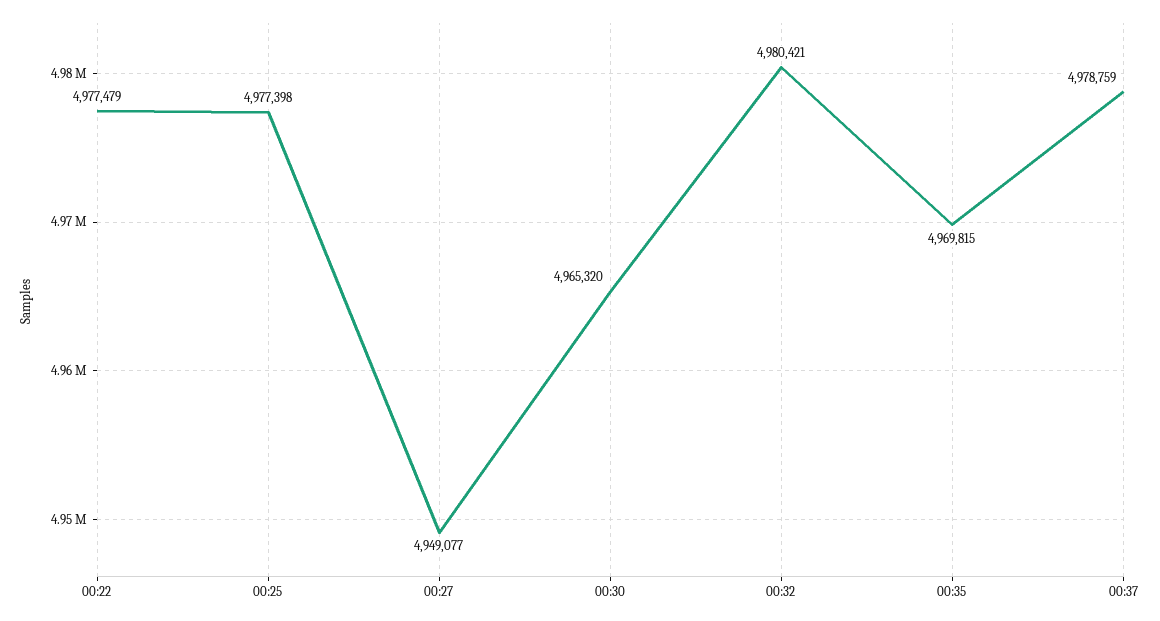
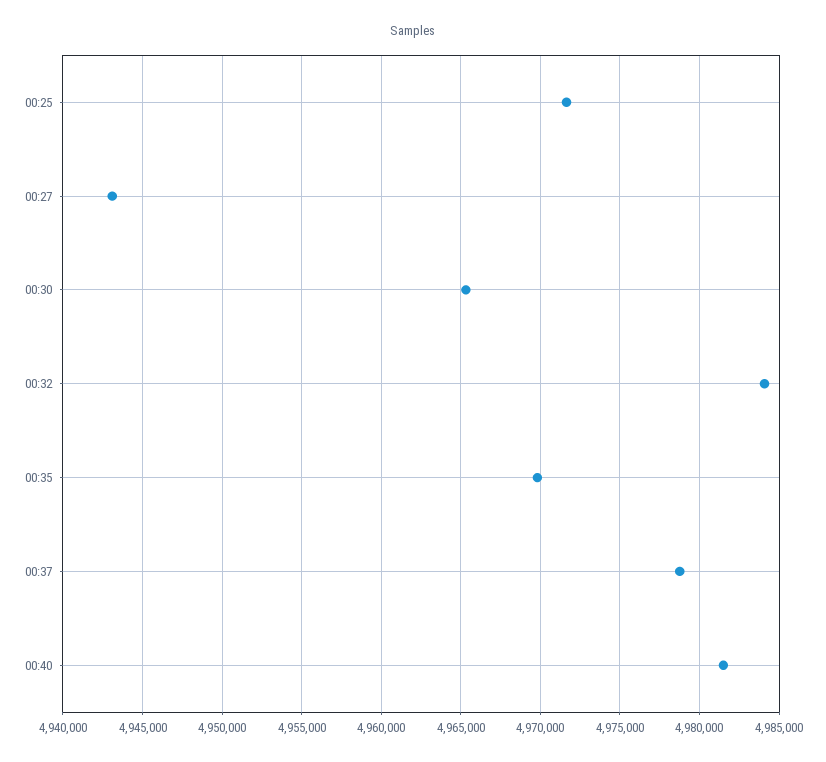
00:22: 4977479 -> none
00:25: 4977398 -> 4971500
00:27: 4949077 -> 4943000
00:32: 4980421 -> 4984000
00:40: none -> 4981500

